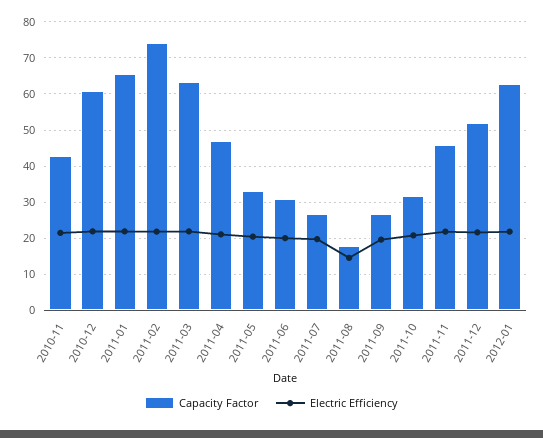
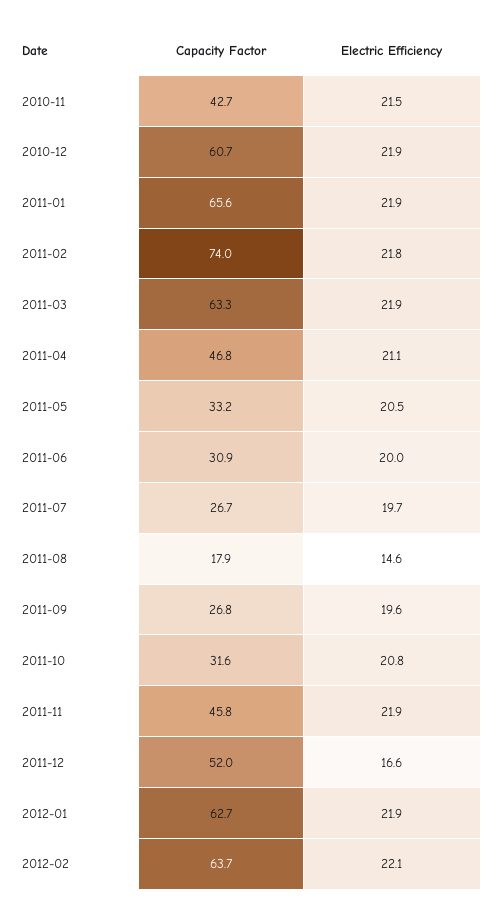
Electric Efficiency, 2011-12: 22 -> 16.6
Capacity Factor, 2012-02: none -> 63.7
Electric Efficiency, 2012-02: none -> 22.1

